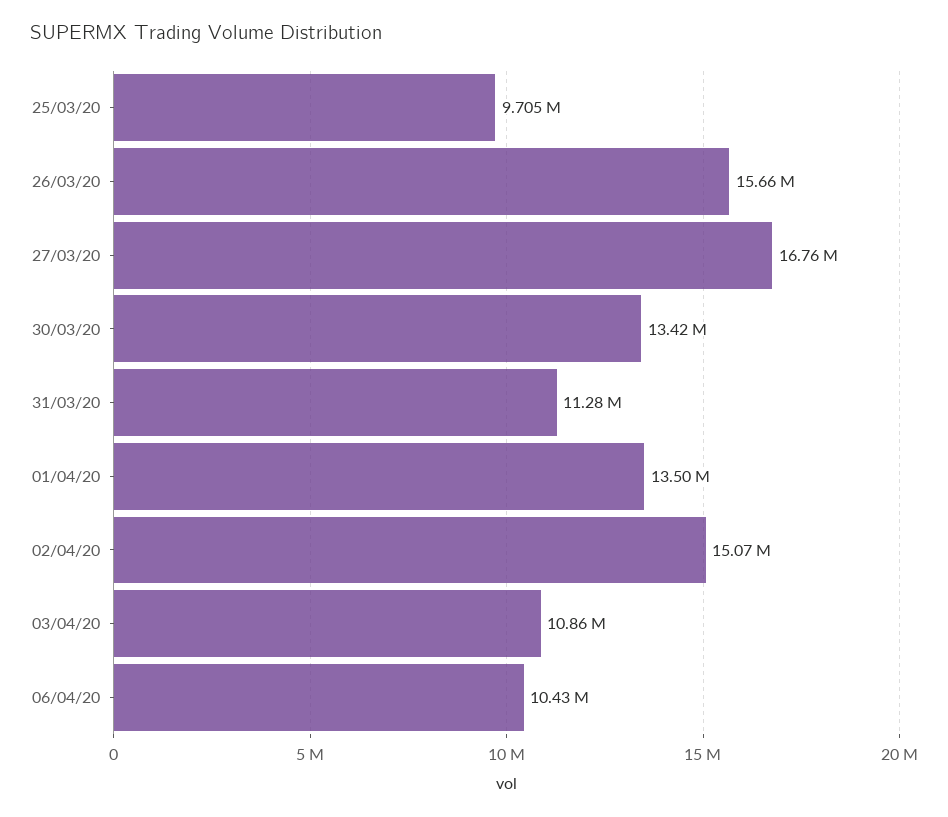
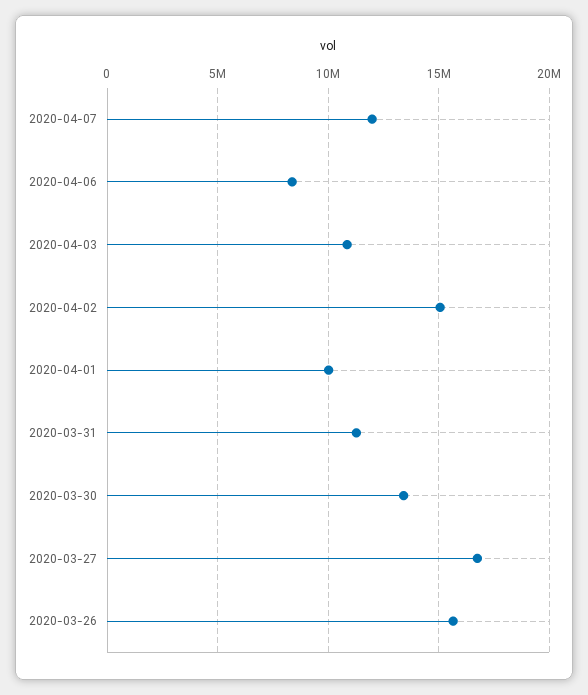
25/03/20: 9705000 -> none
01/04/20: 13500000 -> 10000000
06/04/20: 10430000 -> 8500000
2020-04-07: none -> 12000000

